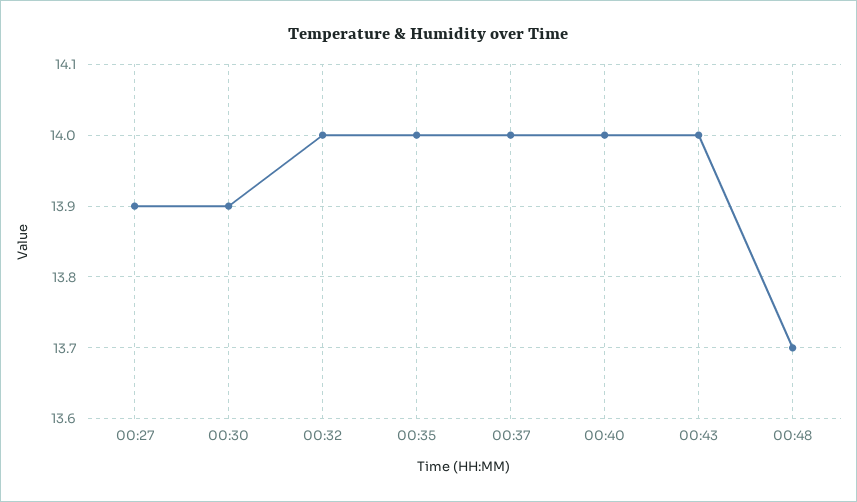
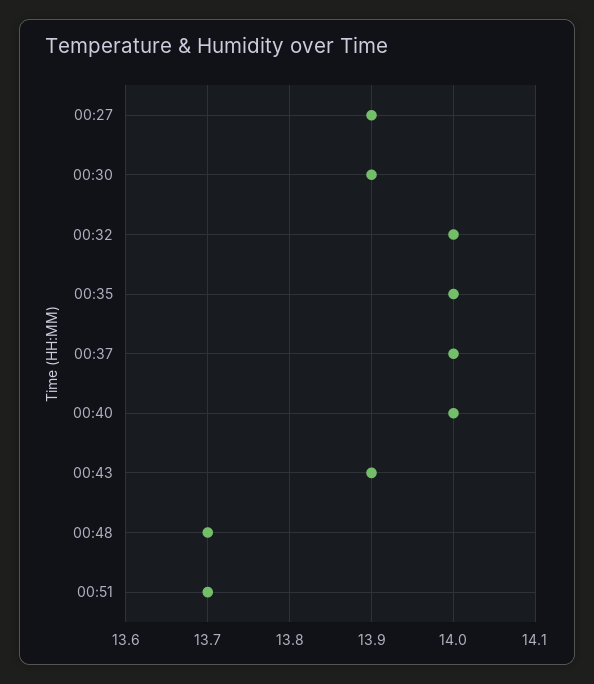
00:43: 14 -> 13.9
00:51: none -> 13.7

